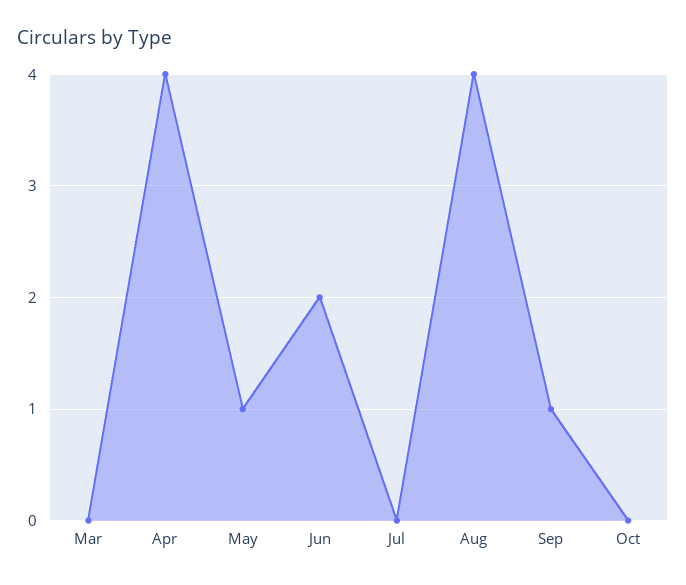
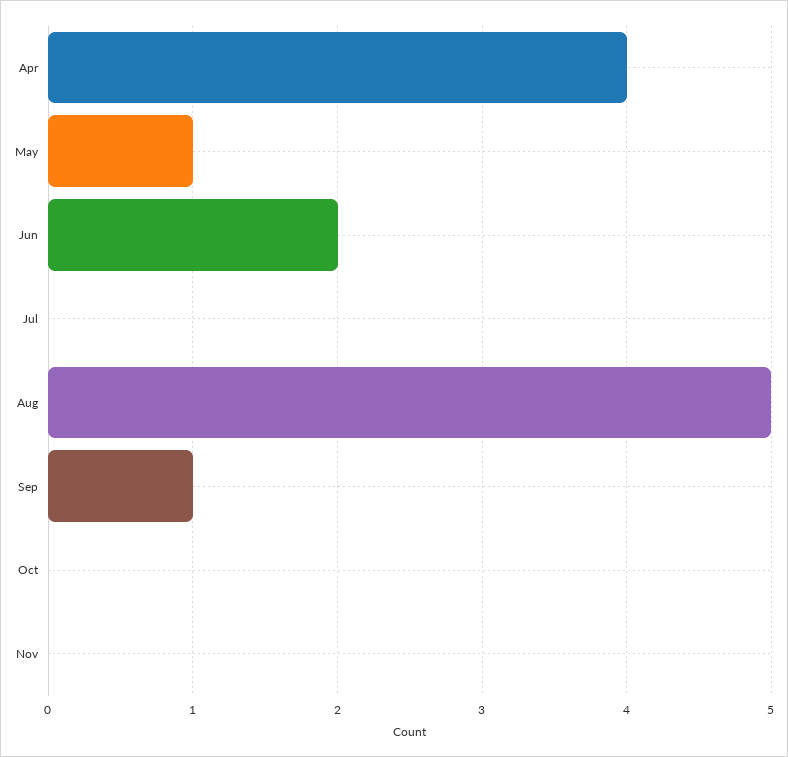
Mar: 0 -> none
Aug: 4 -> 5
Nov: none -> 0

